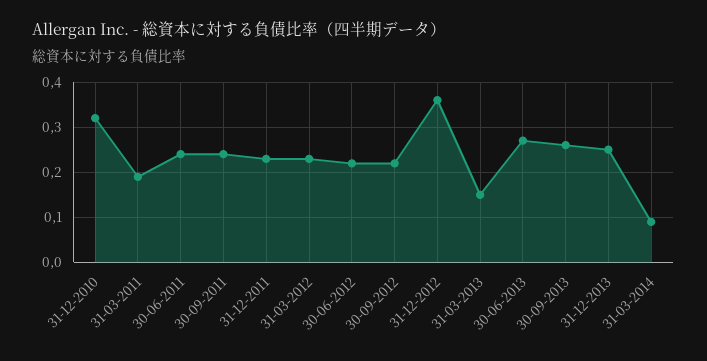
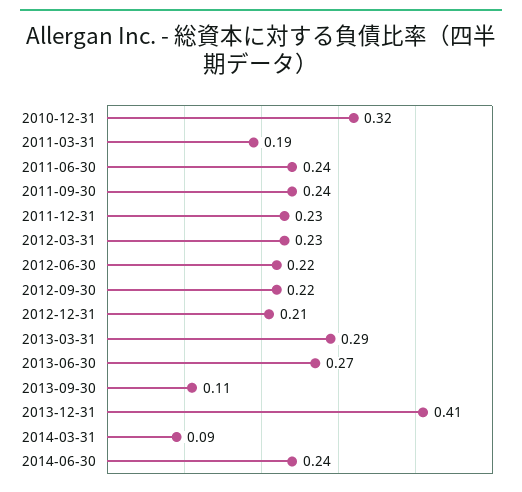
31-12-2012: 0.35 -> 0.21
31-03-2013: 0.15 -> 0.29
30-09-2013: 0.25 -> 0.11
31-12-2013: 0.25 -> 0.41
2014-06-30: none -> 0.24

